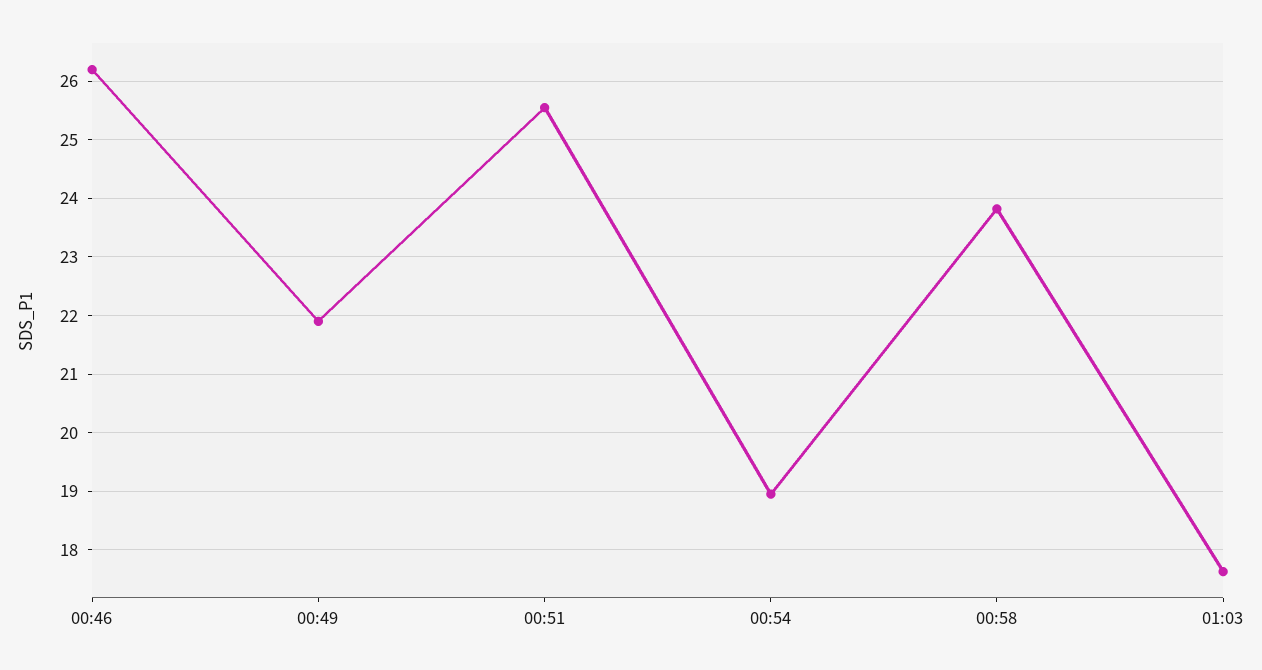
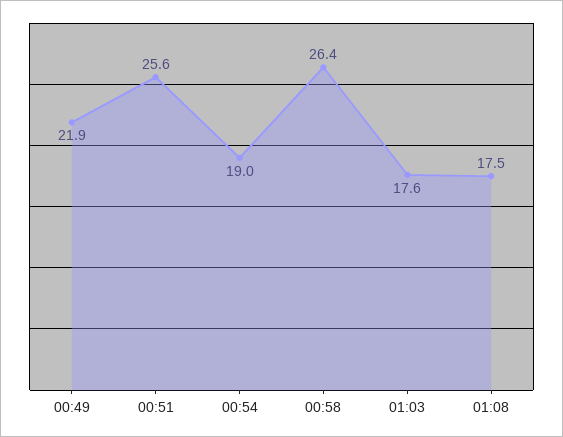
00:46: 26.2 -> none
00:58: 23.8 -> 26.4
01:08: none -> 17.5

